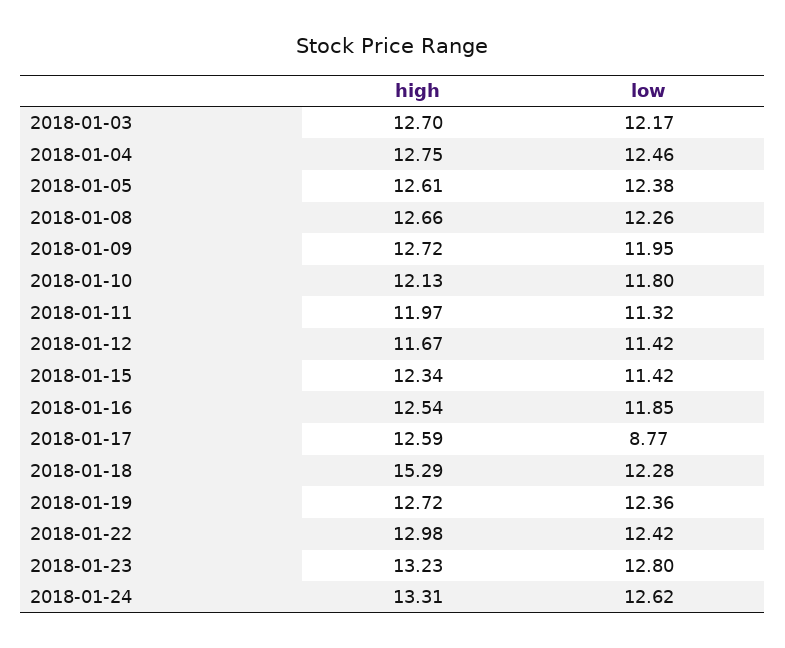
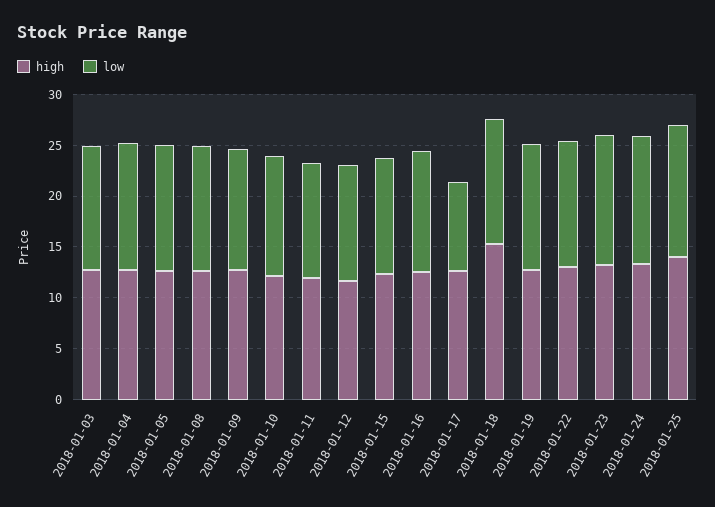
high, 2018-01-25: none -> 14
low, 2018-01-25: none -> 13

